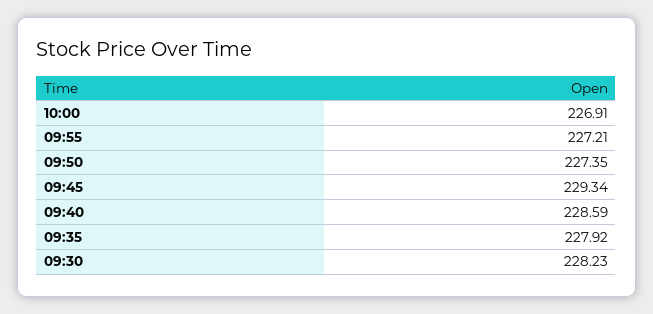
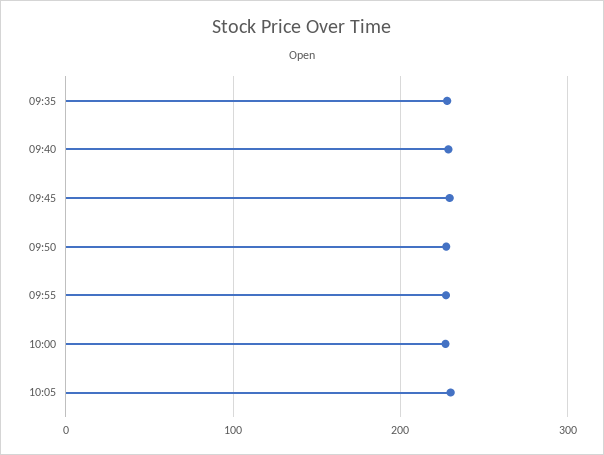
09:30: 228.23 -> none
10:05: none -> 230

